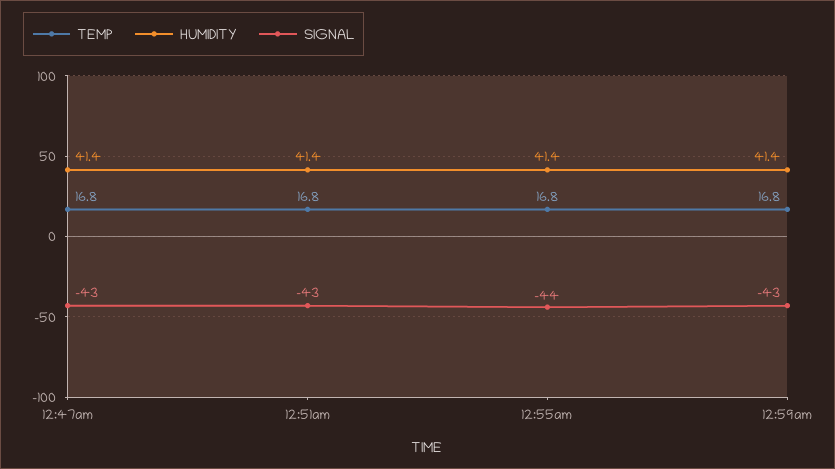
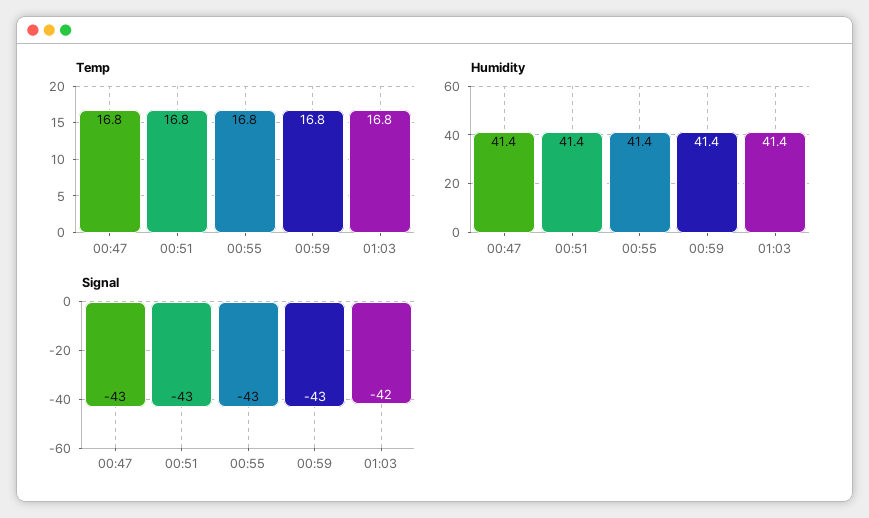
SIGNAL, 12:55am: -44 -> -43
TEMP, 01:03: none -> 16.8
HUMIDITY, 01:03: none -> 41.4
SIGNAL, 01:03: none -> -42

